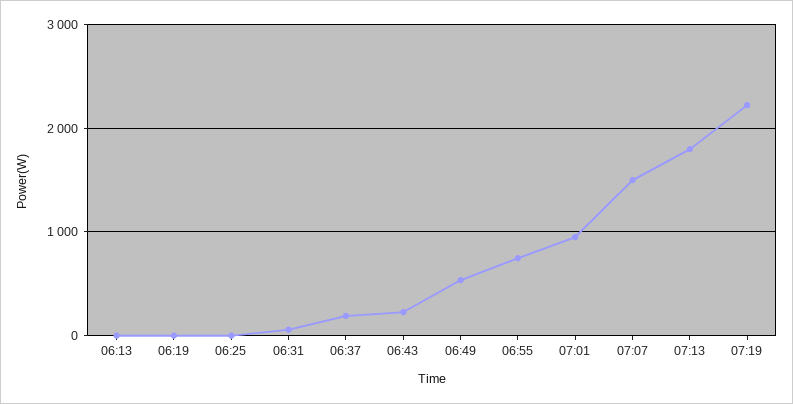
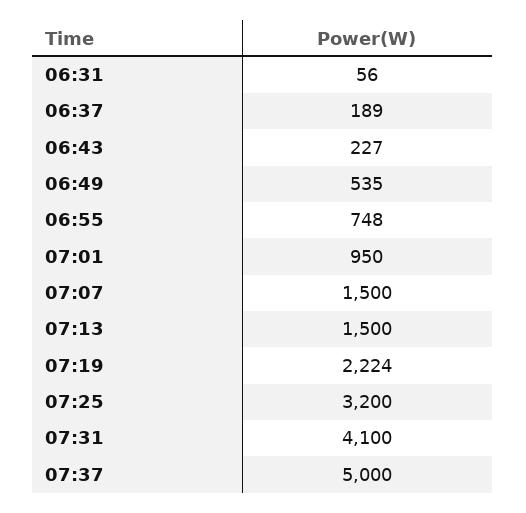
06:13: 0 -> none
06:19: 0 -> none
06:25: 0 -> none
07:13: 1800 -> 1500
07:25: none -> 3200
07:31: none -> 4100
07:37: none -> 5000

